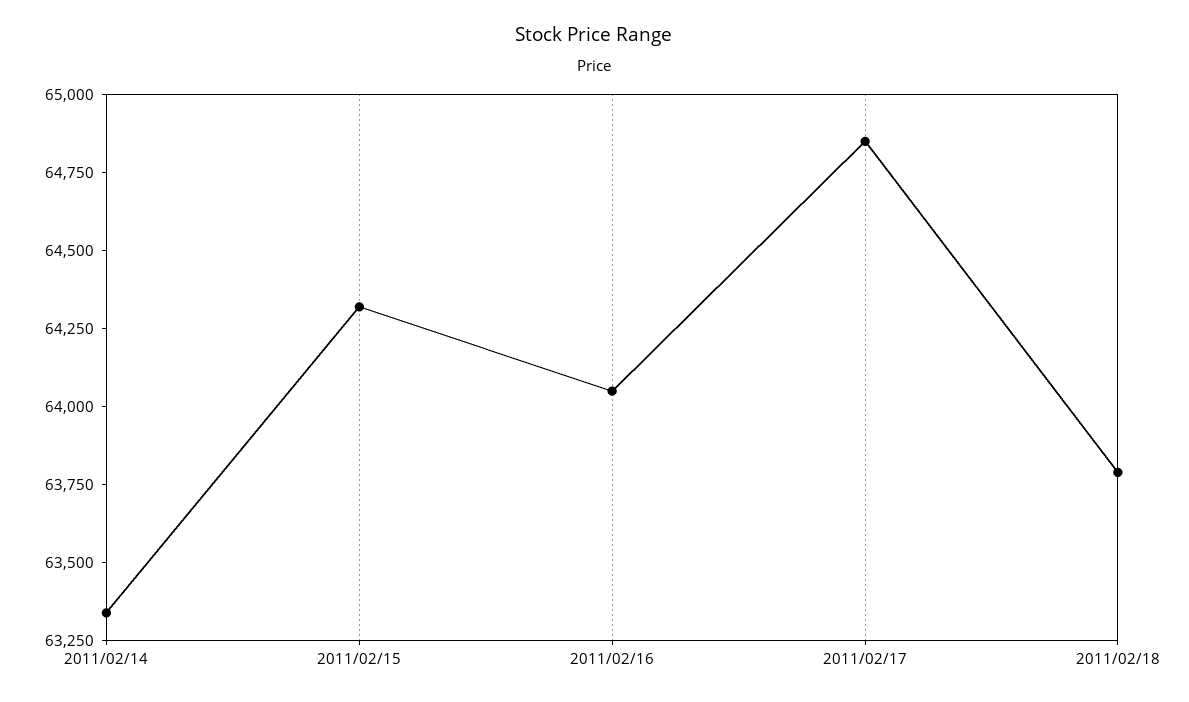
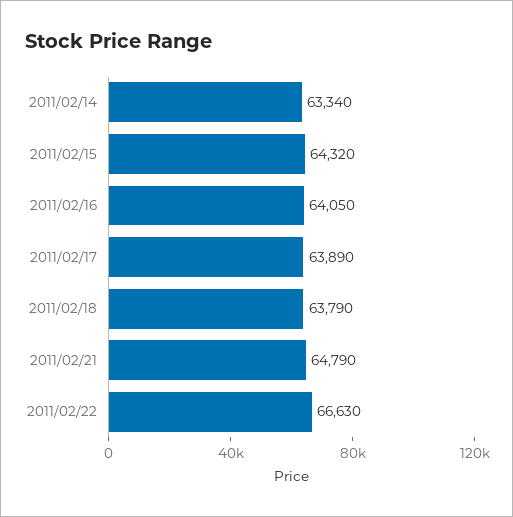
2011/02/17: 64850 -> 63890
2011/02/21: none -> 64790
2011/02/22: none -> 66630

